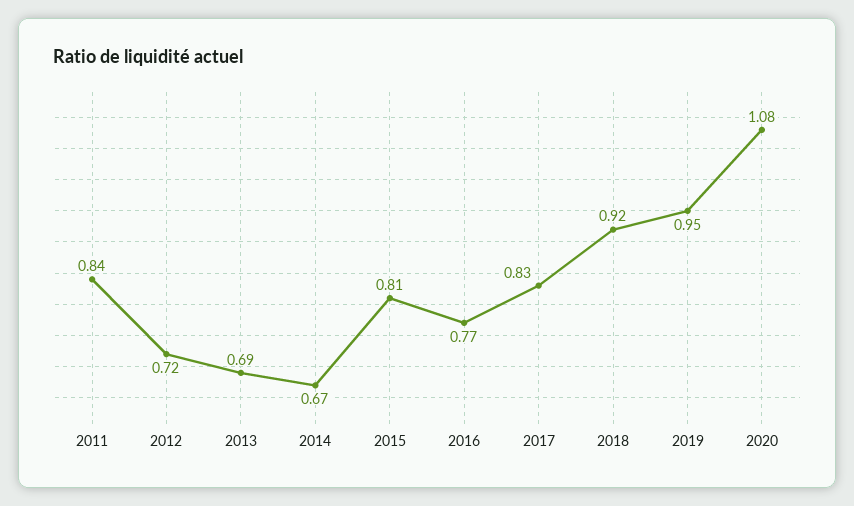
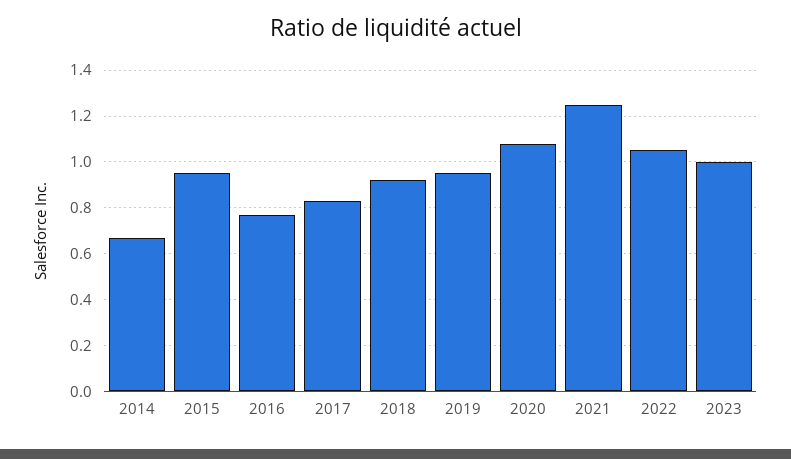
2011: 0.84 -> none
2012: 0.72 -> none
2013: 0.69 -> none
2015: 0.81 -> 0.95
2021: none -> 1.25
2022: none -> 1.05
2023: none -> 1

